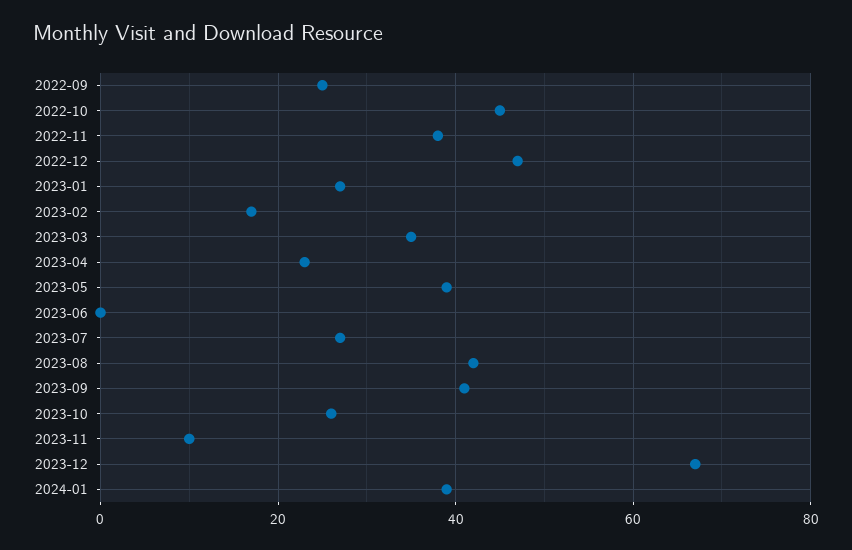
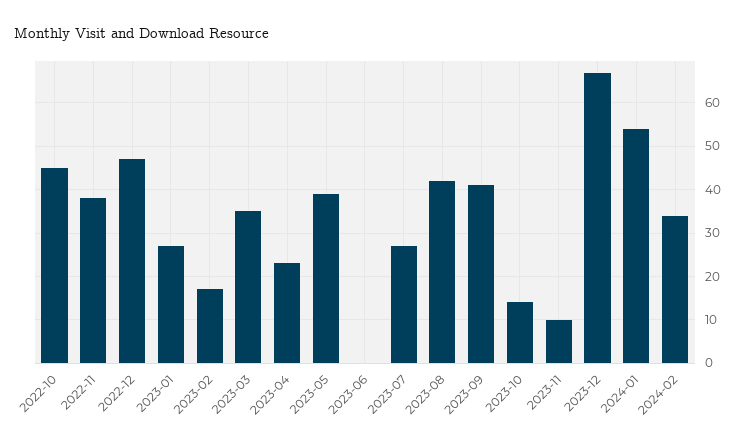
2022-09: 25 -> none
2023-10: 25 -> 15
2024-01: 40 -> 55
2024-02: none -> 35

